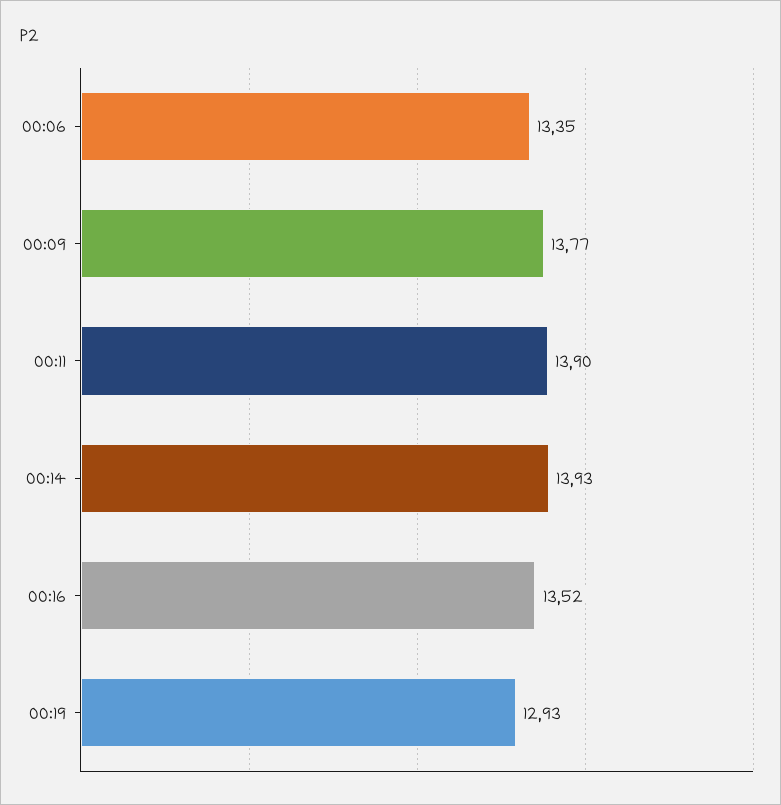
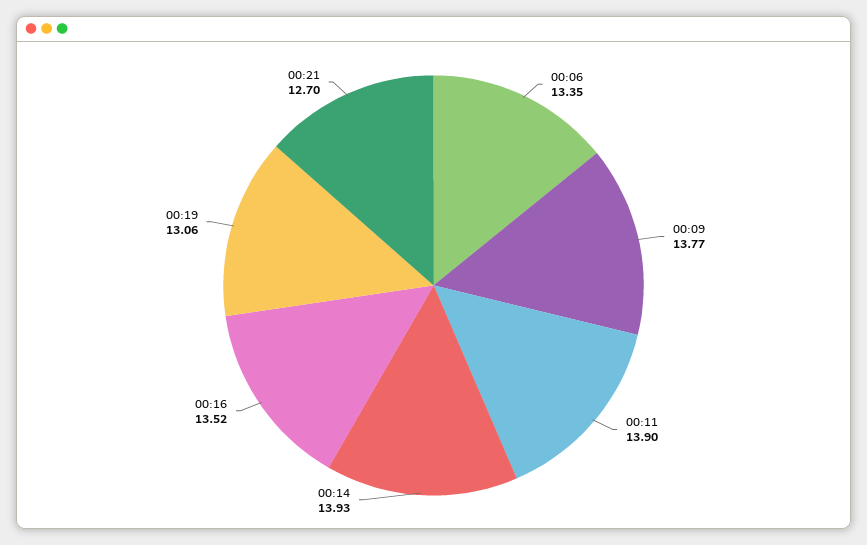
00:19: 12.93 -> 13.06
00:21: none -> 12.7

